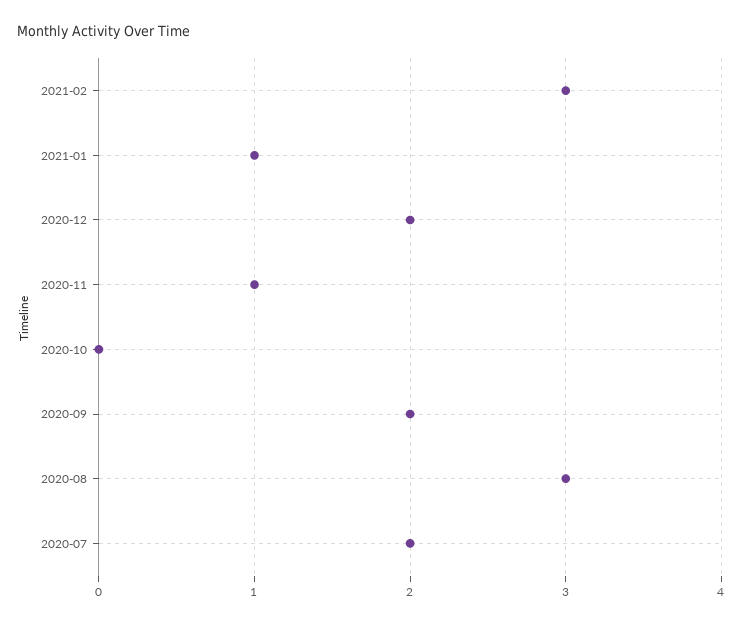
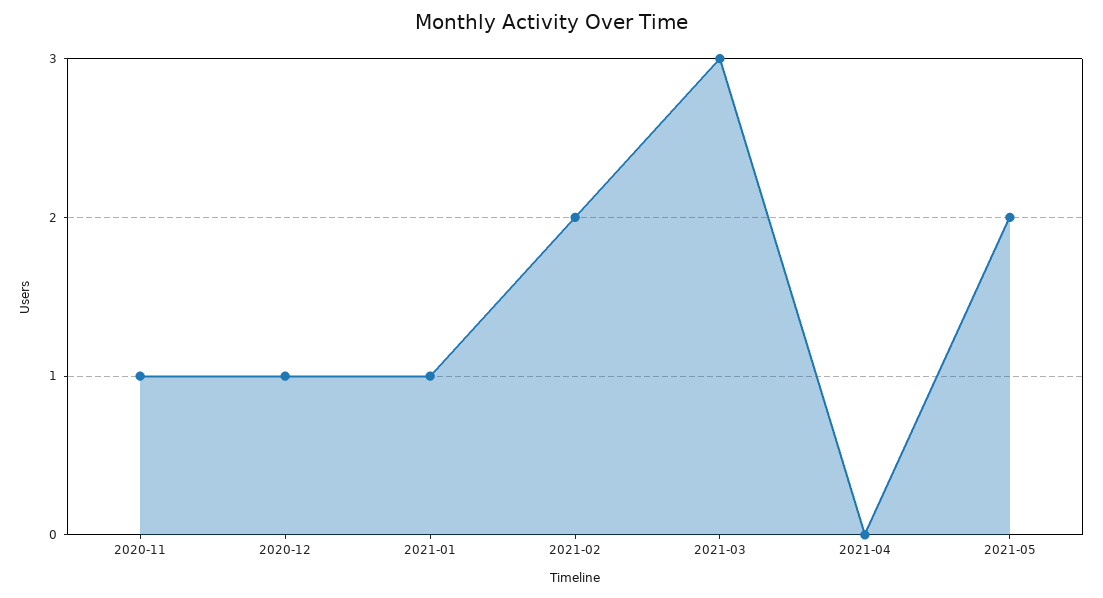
2021-02: 3 -> 2
2020-12: 2 -> 1
2020-10: 0 -> none
2020-09: 2 -> none
2020-08: 3 -> none
2020-07: 2 -> none
2021-03: none -> 3
2021-04: none -> 0
2021-05: none -> 2

